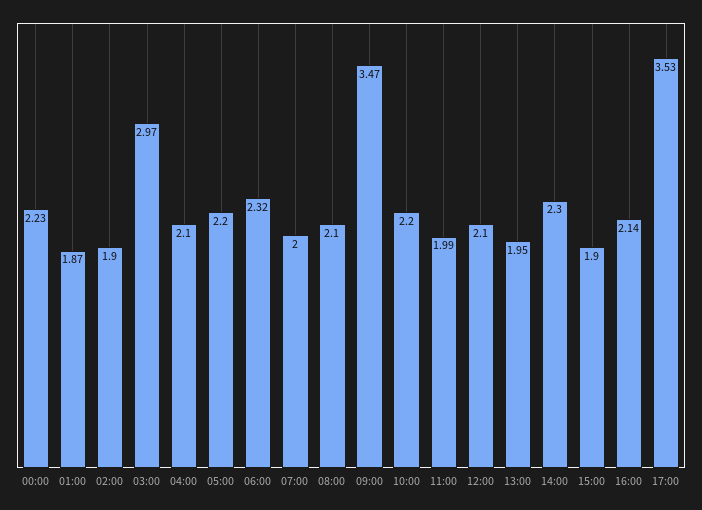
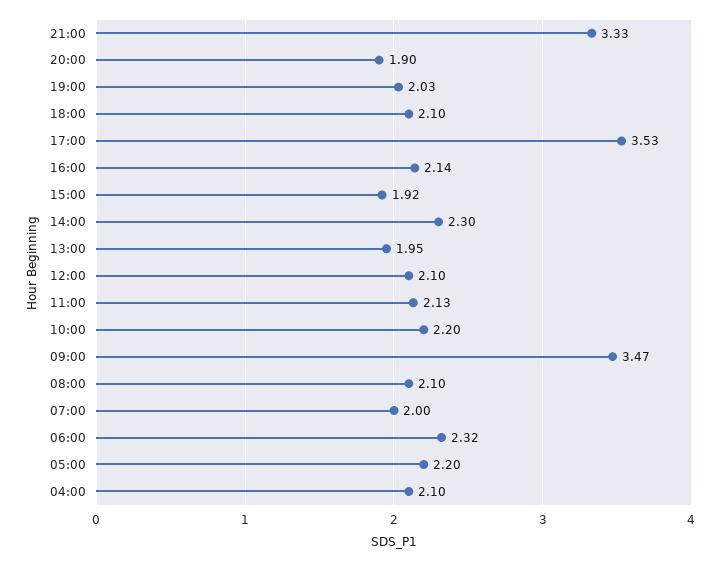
00:00: 2.23 -> none
01:00: 1.87 -> none
02:00: 1.9 -> none
03:00: 2.97 -> none
11:00: 1.99 -> 2.13
15:00: 1.9 -> 1.92
21:00: none -> 3.33
20:00: none -> 1.9
19:00: none -> 2.03
18:00: none -> 2.1

